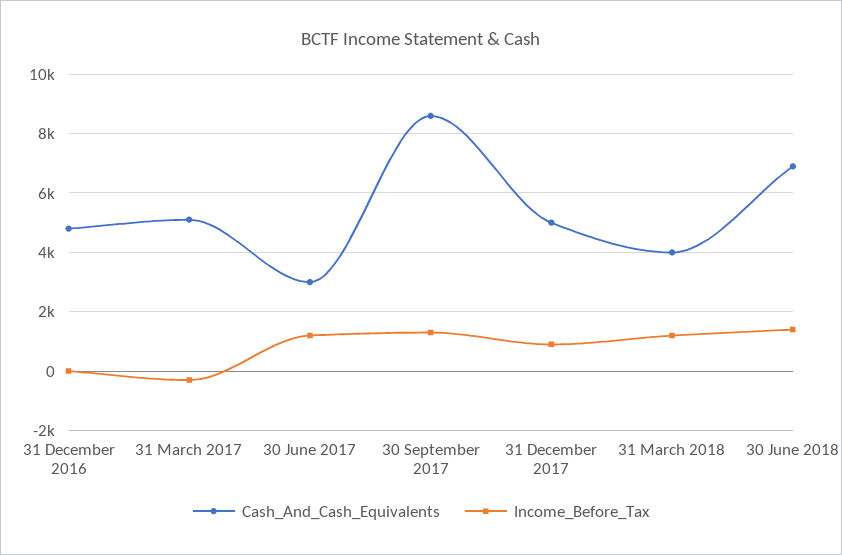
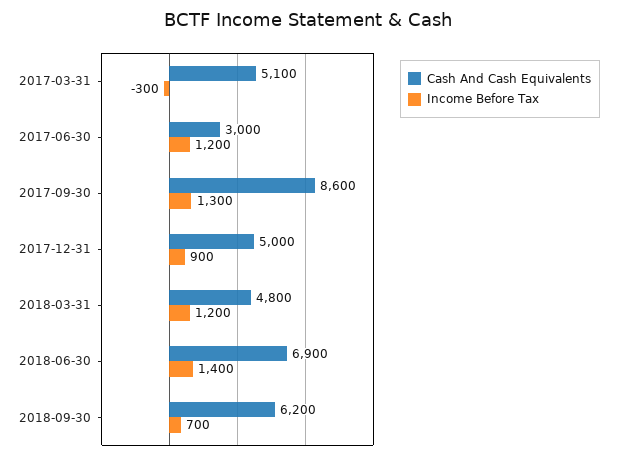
Cash_And_Cash_Equivalents, 31 December 2016: 4750 -> none
Income_Before_Tax, 31 December 2016: 0 -> none
Cash_And_Cash_Equivalents, 31 March 2018: 4000 -> 4800
Cash_And_Cash_Equivalents, 2018-09-30: none -> 6200
Income_Before_Tax, 2018-09-30: none -> 700

